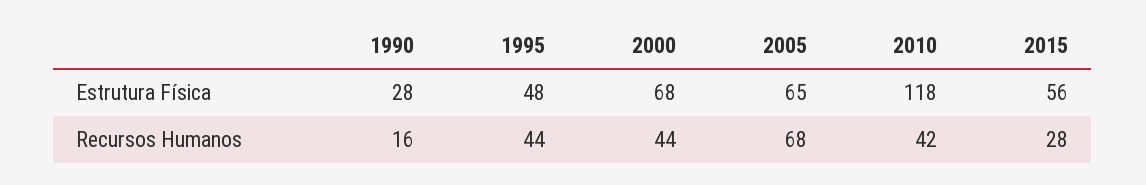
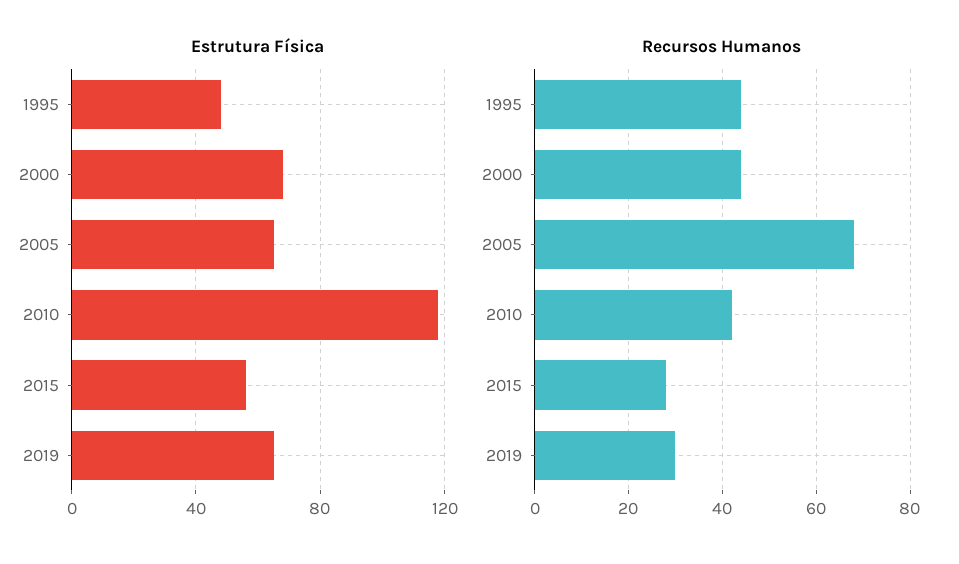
Estrutura Física, 1990: 28 -> none
Recursos Humanos, 1990: 16 -> none
Estrutura Física, 2019: none -> 65
Recursos Humanos, 2019: none -> 30

